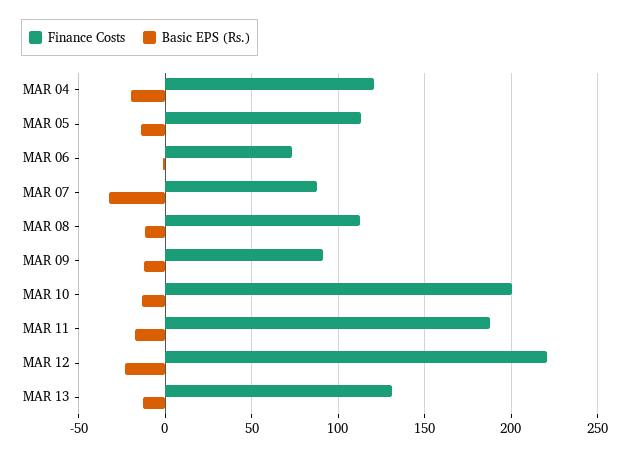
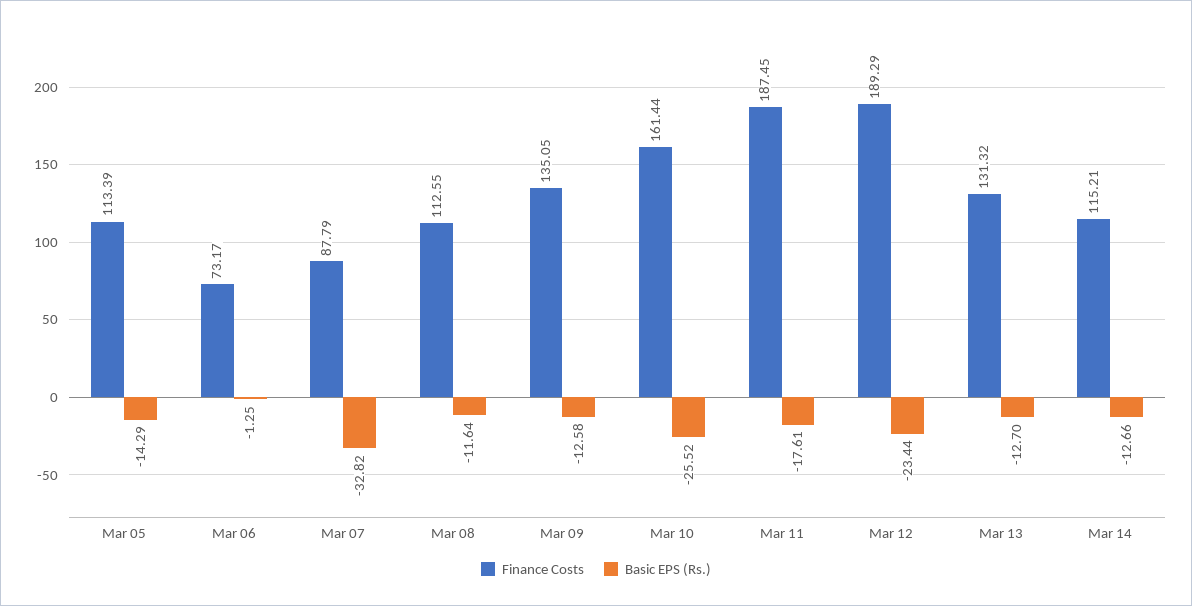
Finance Costs, MAR 04: 120 -> none
Basic EPS (Rs.), MAR 04: -20 -> none
Finance Costs, MAR 09: 90 -> 135.05
Finance Costs, MAR 10: 200 -> 161.44
Basic EPS (Rs.), MAR 10: -15 -> -25.52
Finance Costs, MAR 12: 220 -> 189.29
Finance Costs, Mar 14: none -> 115.21
Basic EPS (Rs.), Mar 14: none -> -12.66

